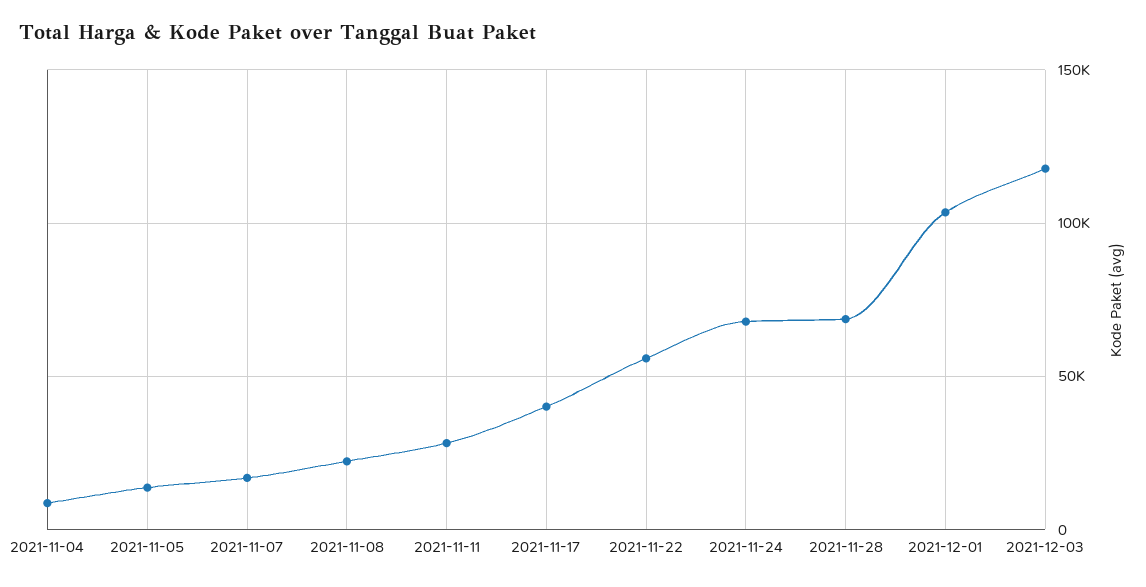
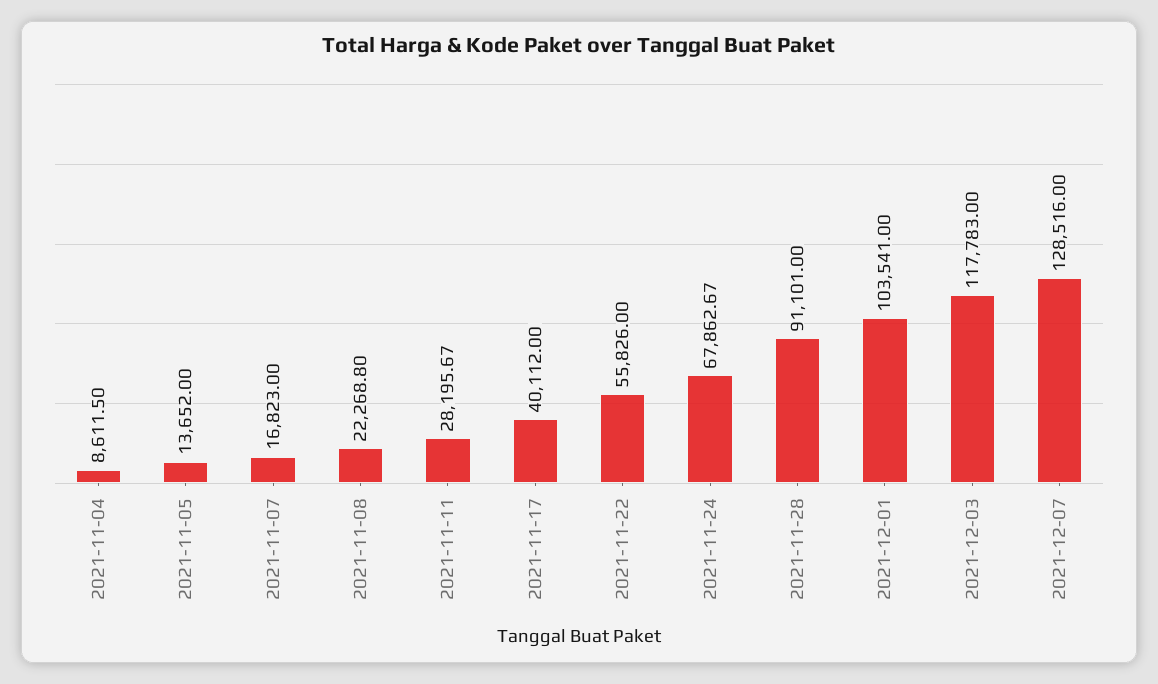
2021-11-28: 70000 -> 91101
2021-12-07: none -> 128516

